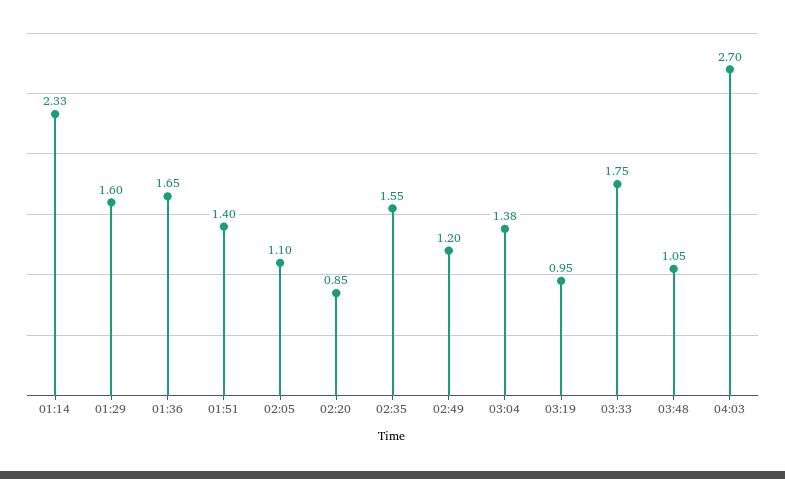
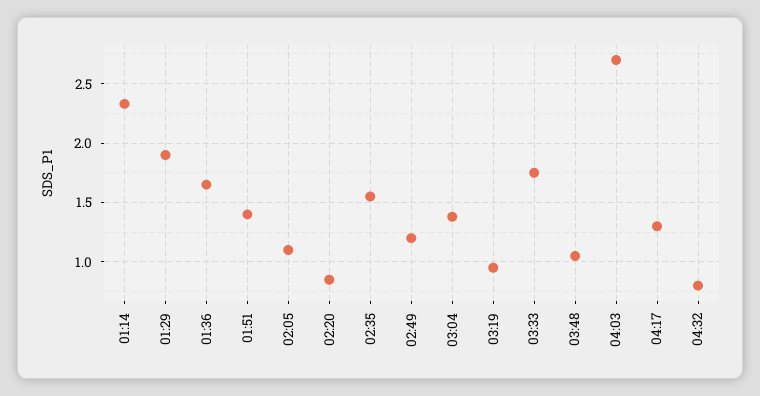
01:29: 1.6 -> 1.9
04:17: none -> 1.3
04:32: none -> 0.8

